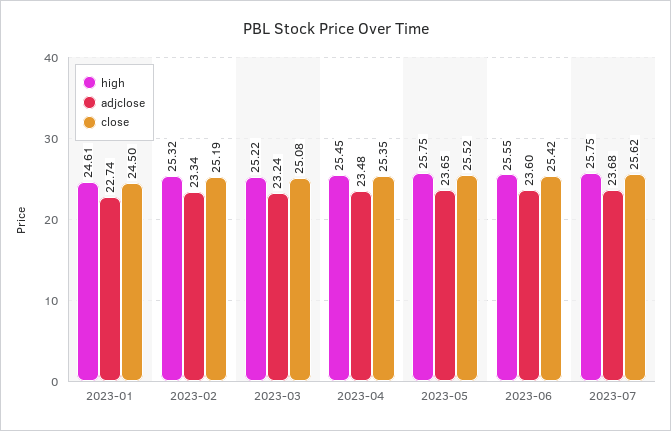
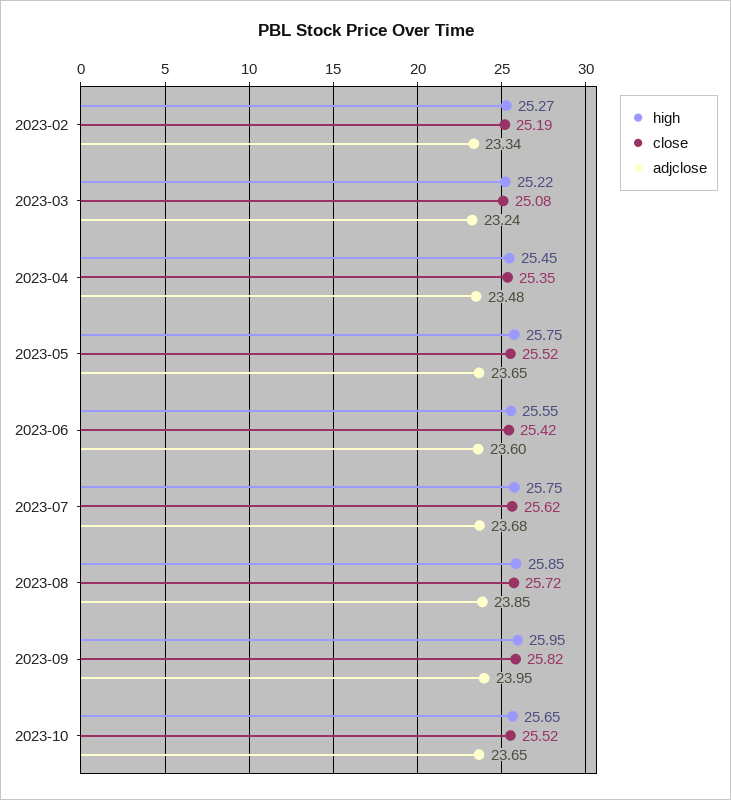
high, 2023-01: 24.61 -> none
adjclose, 2023-01: 22.74 -> none
close, 2023-01: 24.5 -> none
high, 2023-02: 25.32 -> 25.27
high, 2023-08: none -> 25.85
close, 2023-08: none -> 25.72
adjclose, 2023-08: none -> 23.85
high, 2023-09: none -> 25.95
close, 2023-09: none -> 25.82
adjclose, 2023-09: none -> 23.95
high, 2023-10: none -> 25.65
close, 2023-10: none -> 25.52
adjclose, 2023-10: none -> 23.65

